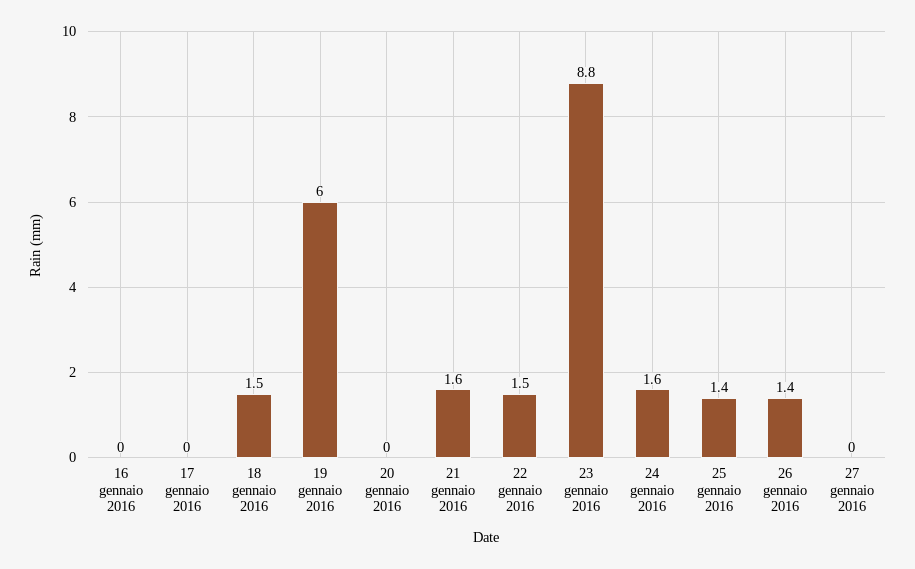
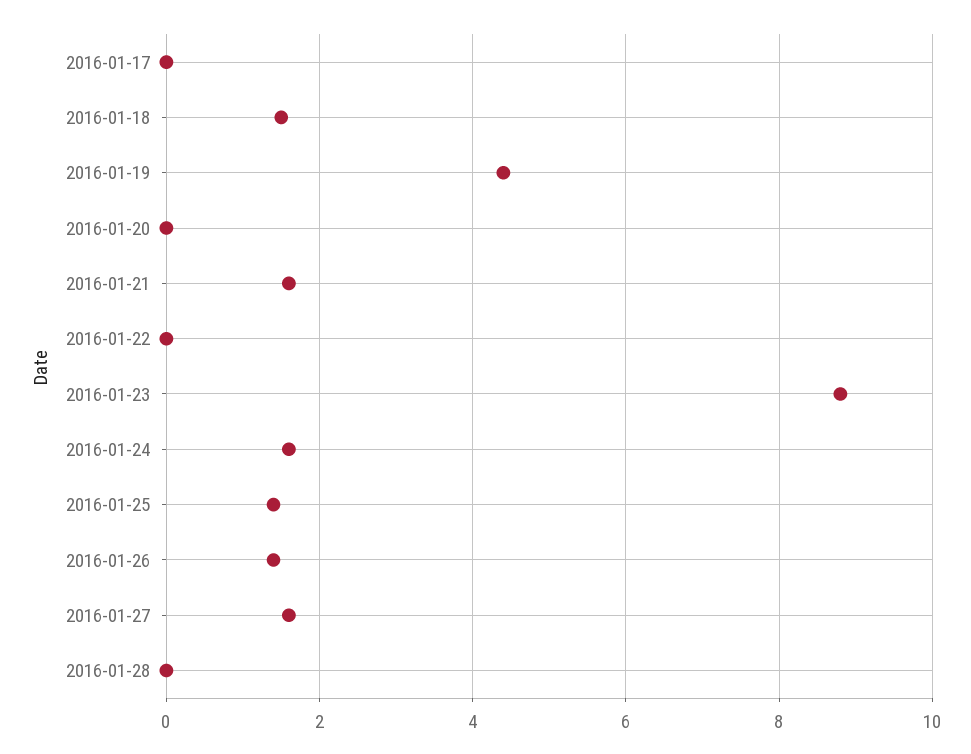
16 gennaio 2016: 0 -> none
19 gennaio 2016: 6 -> 4.5
22 gennaio 2016: 1.5 -> 0
27 gennaio 2016: 0 -> 1.5
2016-01-28: none -> 0

